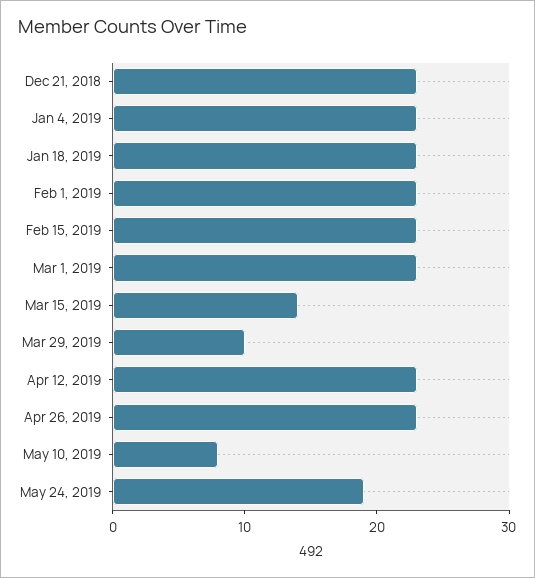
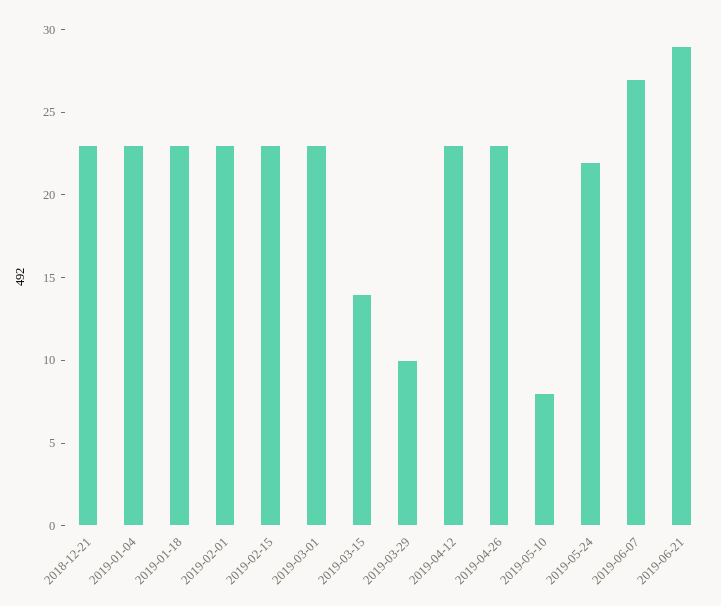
May 24, 2019: 19 -> 22
2019-06-07: none -> 27
2019-06-21: none -> 29

